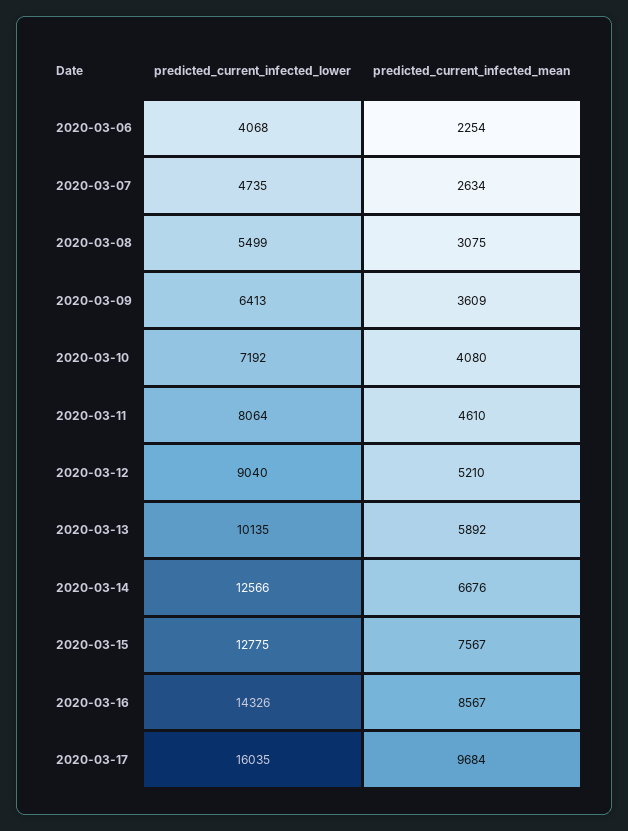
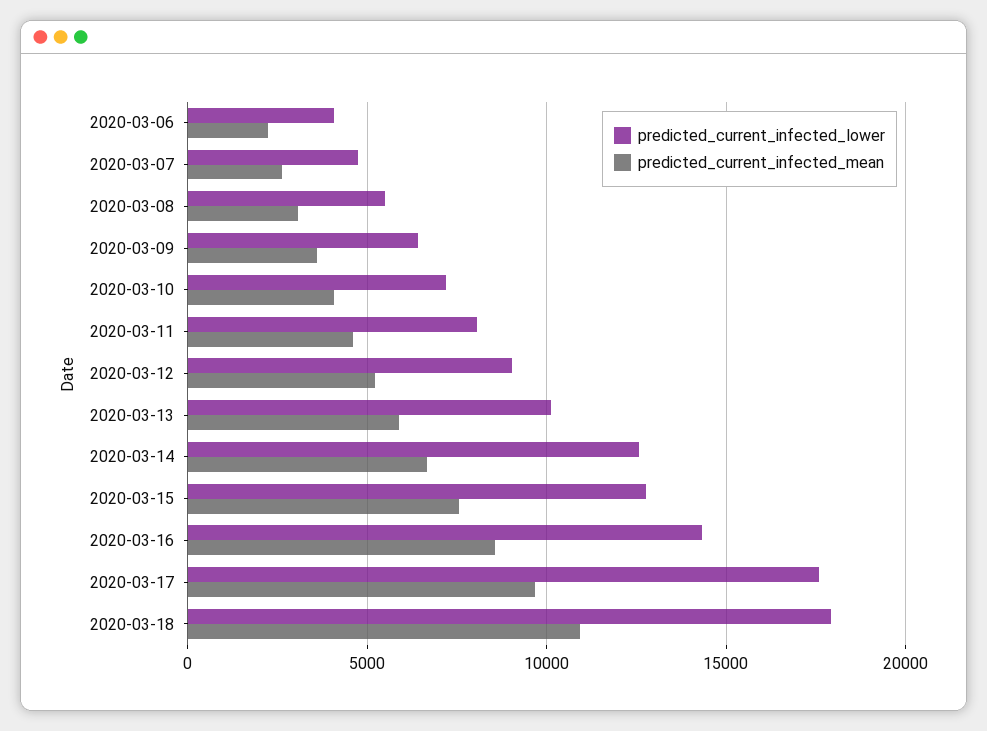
predicted_current_infected_lower, 2020-03-17: 16035 -> 17500
predicted_current_infected_lower, 2020-03-18: none -> 18000
predicted_current_infected_mean, 2020-03-18: none -> 11000

